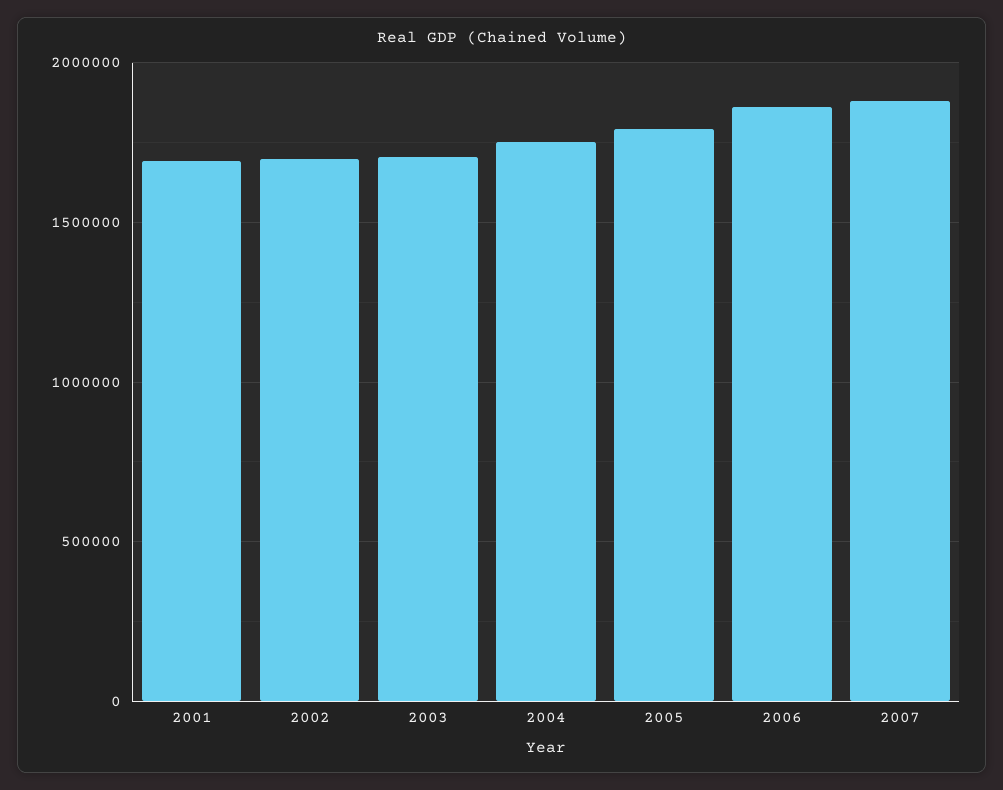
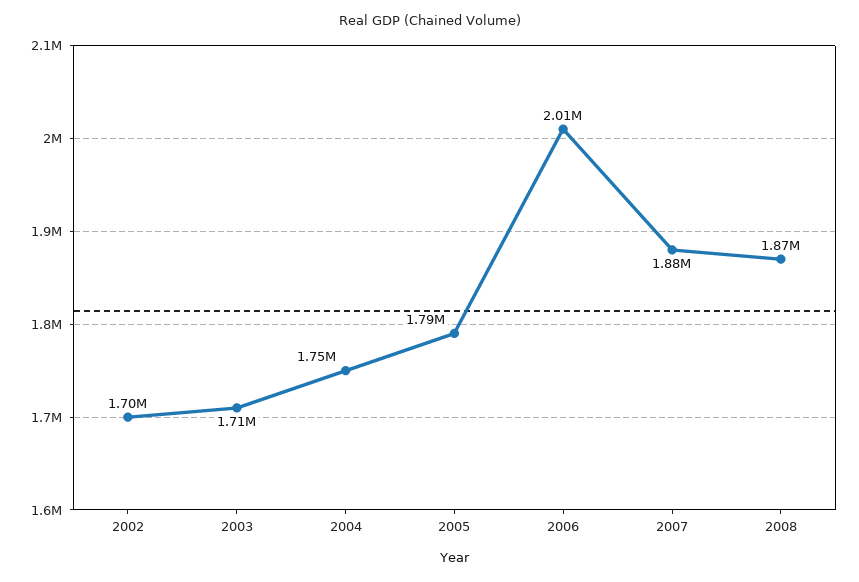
2001: 1700000 -> none
2006: 1850000 -> 2010000
2008: none -> 1870000

